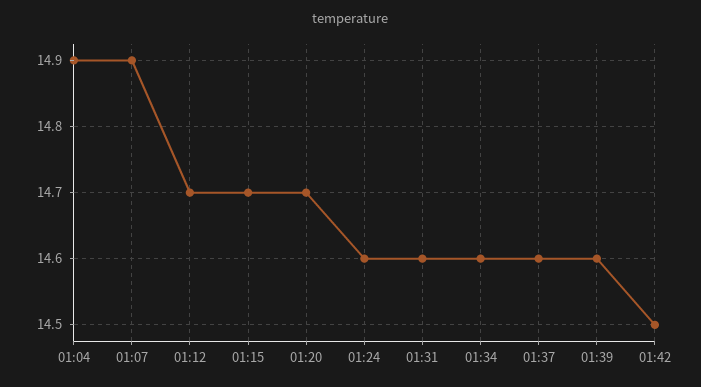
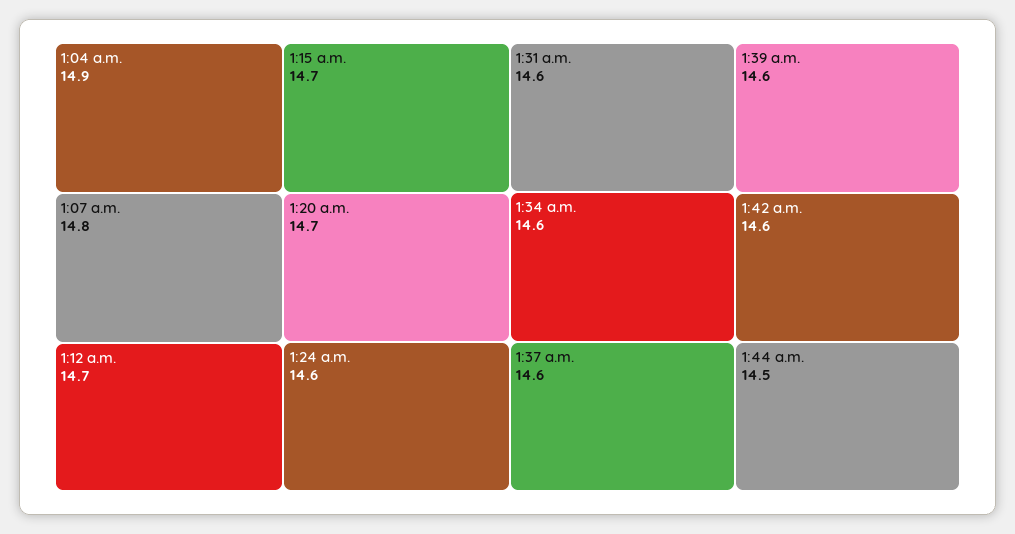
01:07: 14.9 -> 14.8
01:42: 14.5 -> 14.6
1:44 a.m.: none -> 14.5

